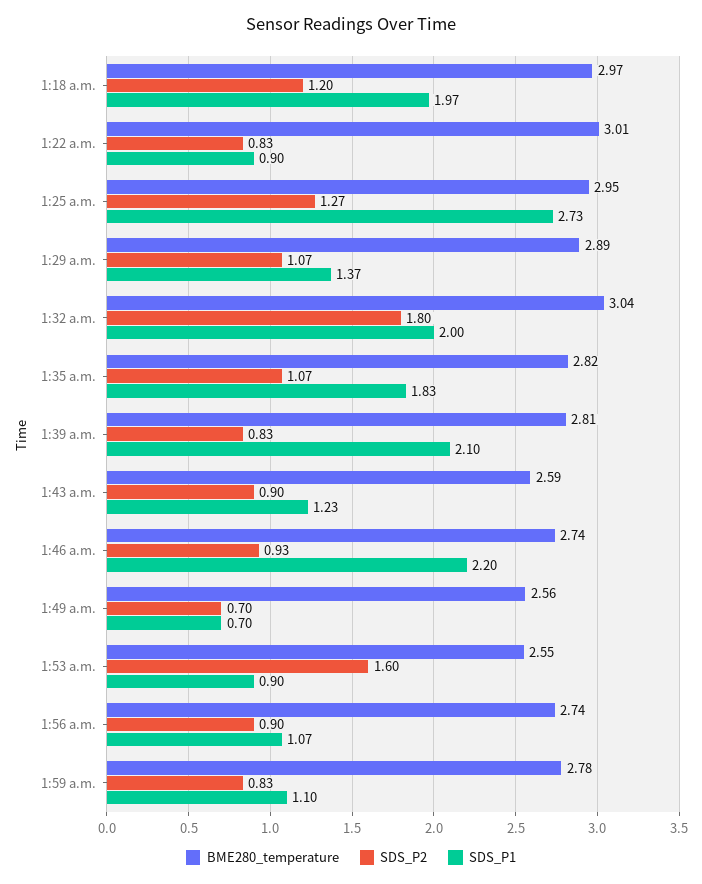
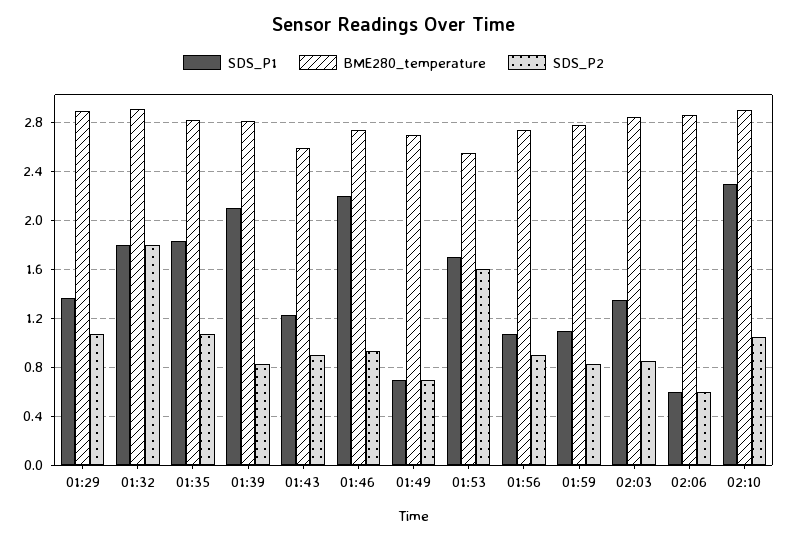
BME280_temperature, 1:18 a.m.: 2.97 -> none
SDS_P2, 1:18 a.m.: 1.2 -> none
SDS_P1, 1:18 a.m.: 1.97 -> none
BME280_temperature, 1:22 a.m.: 3.01 -> none
SDS_P2, 1:22 a.m.: 0.83 -> none
SDS_P1, 1:22 a.m.: 0.9 -> none
BME280_temperature, 1:25 a.m.: 2.95 -> none
SDS_P2, 1:25 a.m.: 1.27 -> none
SDS_P1, 1:25 a.m.: 2.73 -> none
BME280_temperature, 1:32 a.m.: 3.04 -> 2.9
SDS_P1, 1:32 a.m.: 2 -> 1.8
BME280_temperature, 1:49 a.m.: 2.56 -> 2.7
SDS_P1, 1:53 a.m.: 0.9 -> 1.7
SDS_P1, 02:03: none -> 1.35
BME280_temperature, 02:03: none -> 2.85
SDS_P2, 02:03: none -> 0.85
SDS_P1, 02:06: none -> 0.6
BME280_temperature, 02:06: none -> 2.85
SDS_P2, 02:06: none -> 0.6
SDS_P1, 02:10: none -> 2.3
BME280_temperature, 02:10: none -> 2.9
SDS_P2, 02:10: none -> 1.05

